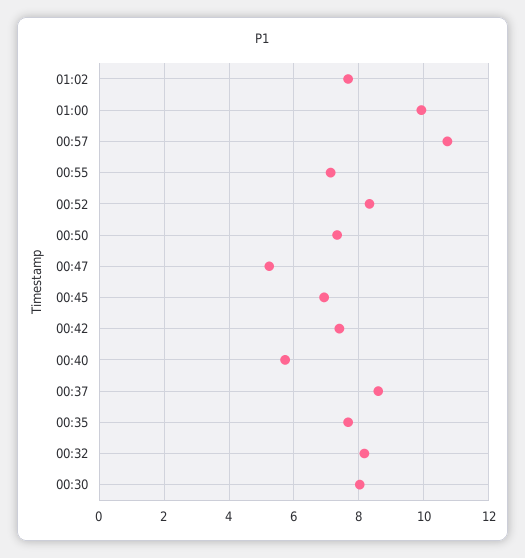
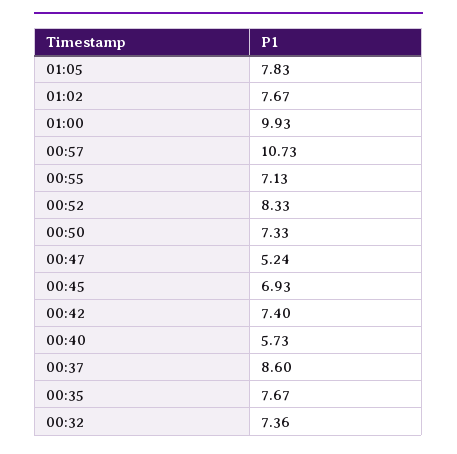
00:32: 8.2 -> 7.36
00:30: 8 -> none
01:05: none -> 7.83

